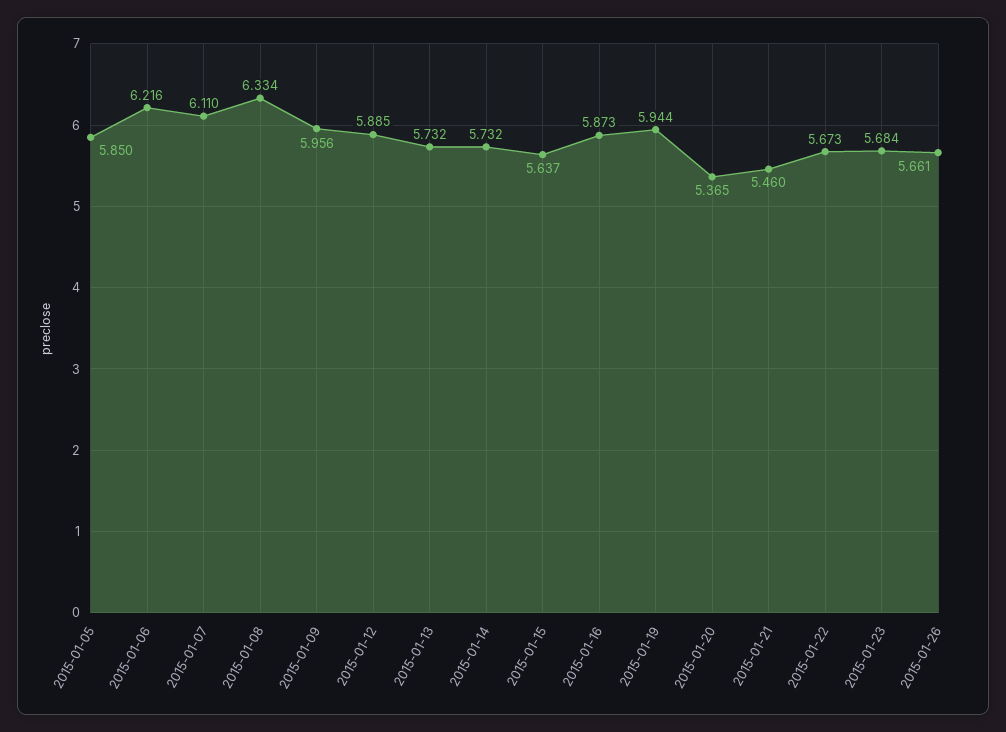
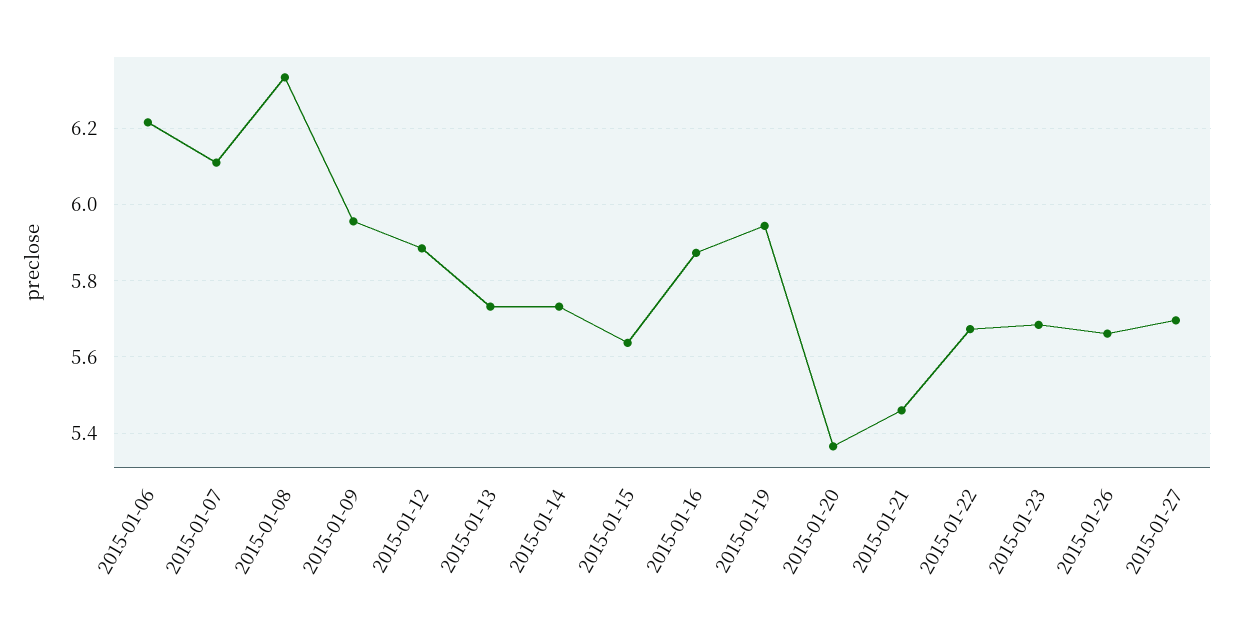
2015-01-05: 5.85 -> none
2015-01-27: none -> 5.7

